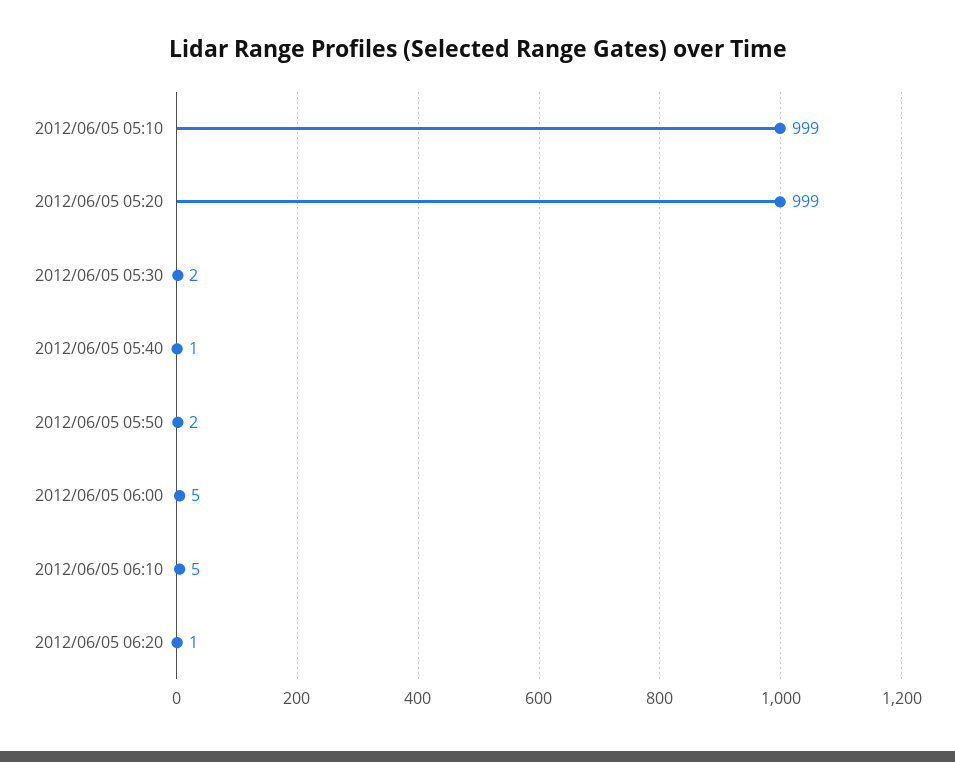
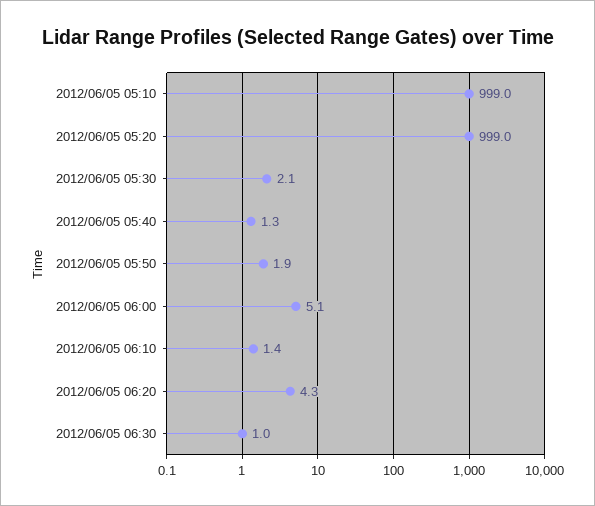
2012/06/05 06:10: 5 -> 1.4
2012/06/05 06:20: 1 -> 4.3
2012/06/05 06:30: none -> 1

